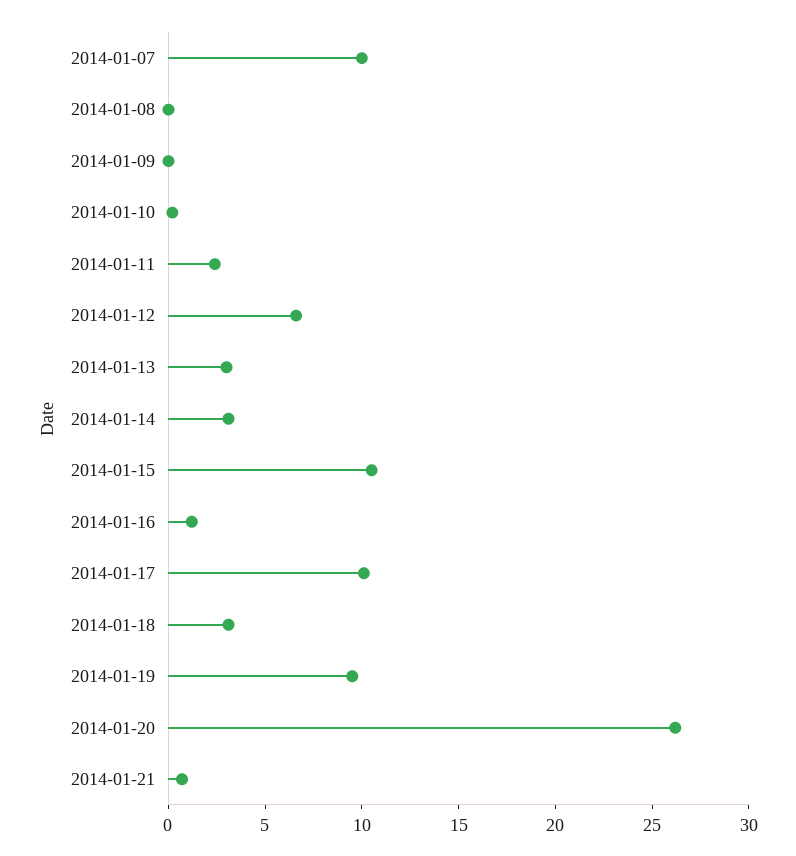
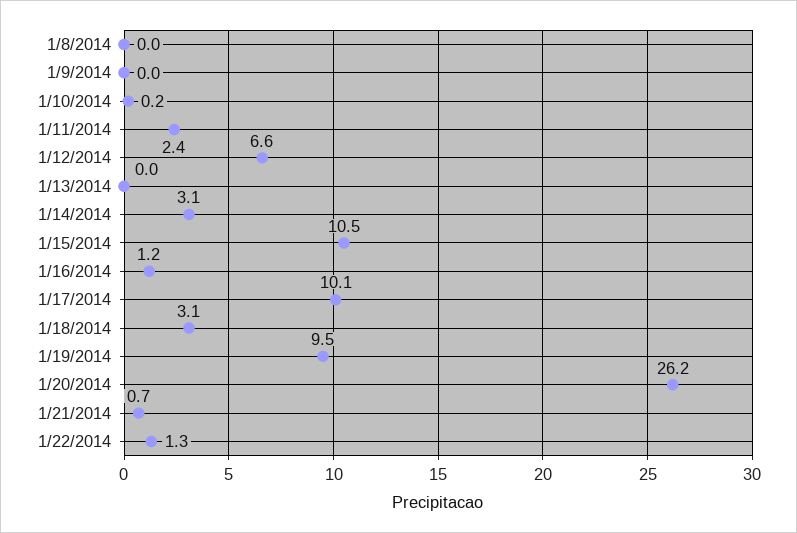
2014-01-07: 10 -> none
2014-01-13: 3 -> 0
1/22/2014: none -> 1.3

